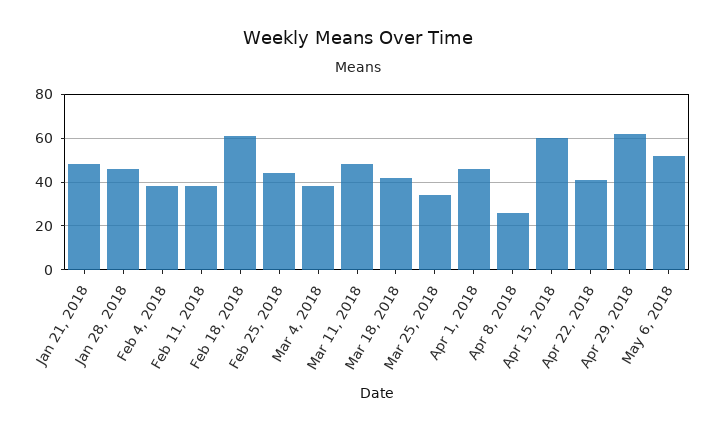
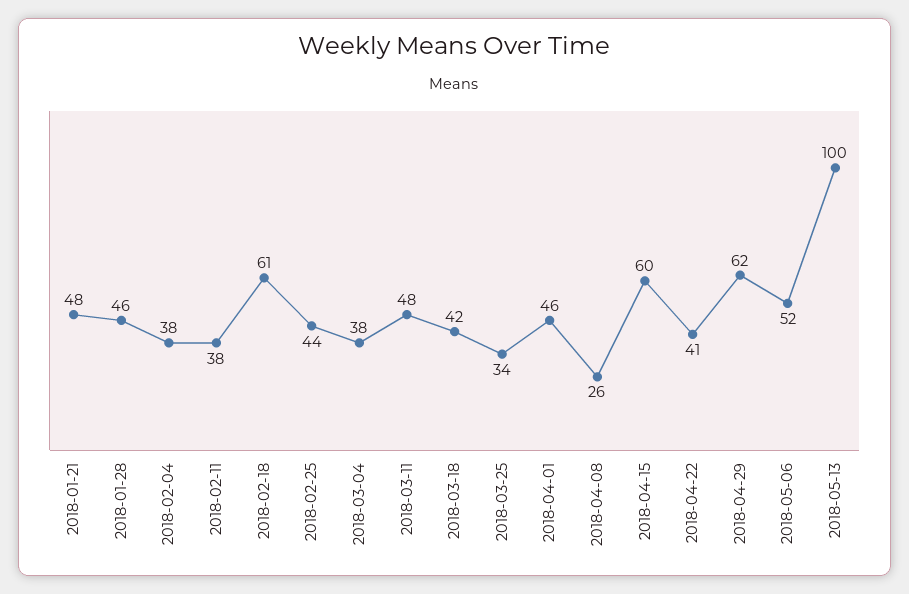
2018-05-13: none -> 100

